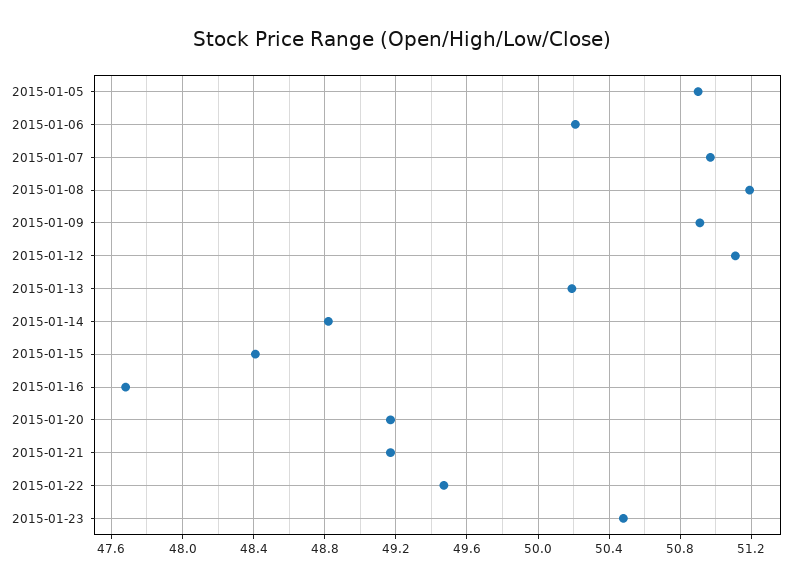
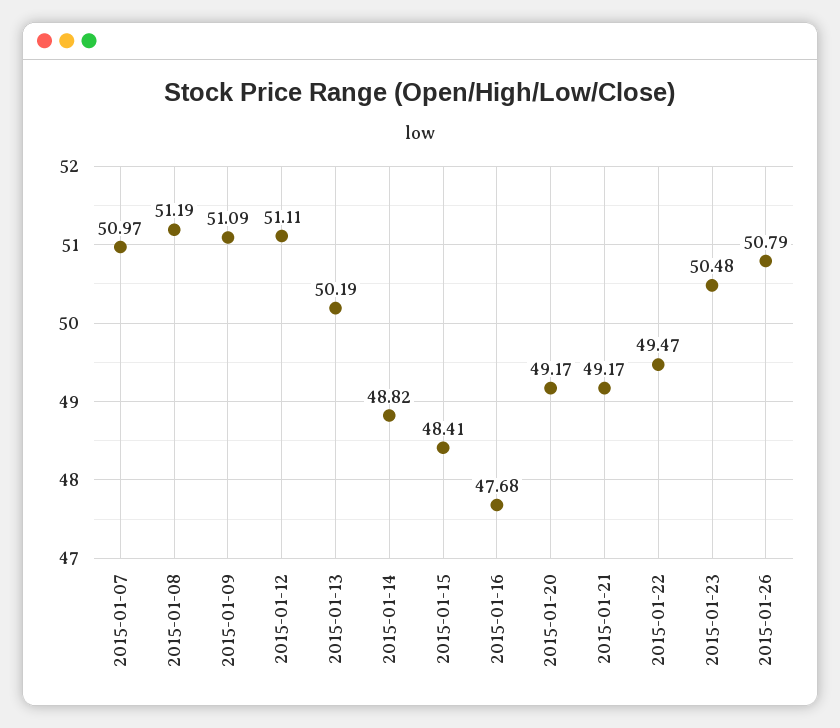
2015-01-05: 50.9 -> none
2015-01-06: 50.2 -> none
2015-01-09: 50.9 -> 51.09
2015-01-26: none -> 50.79

